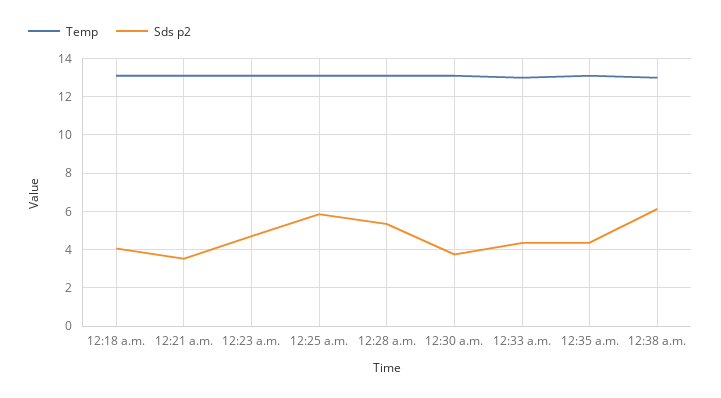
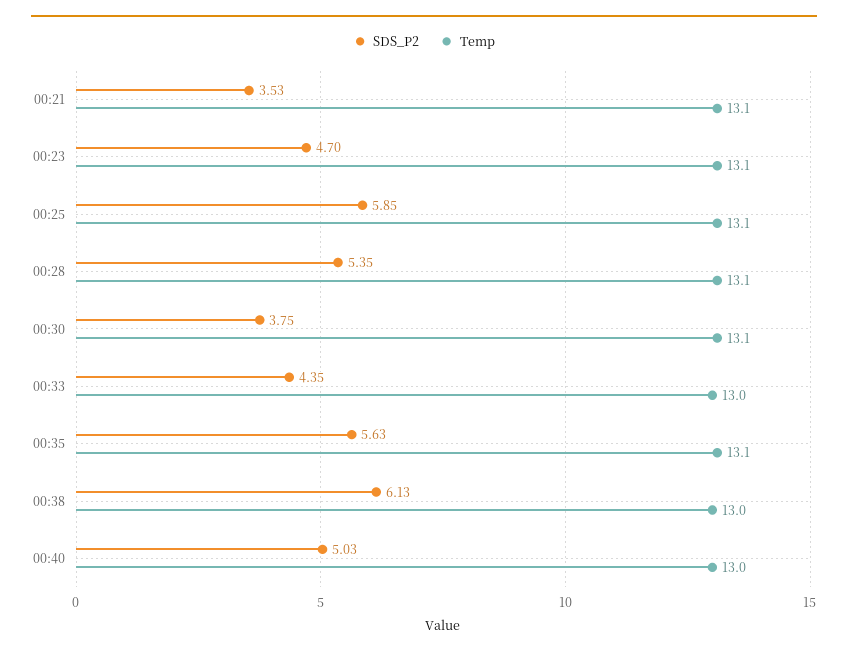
Temp, 12:18 a.m.: 13 -> none
Sds p2, 12:18 a.m.: 4 -> none
Sds p2, 12:35 a.m.: 4.5 -> 5.63
Sds p2, 00:40: none -> 5.03
Temp, 00:40: none -> 13

